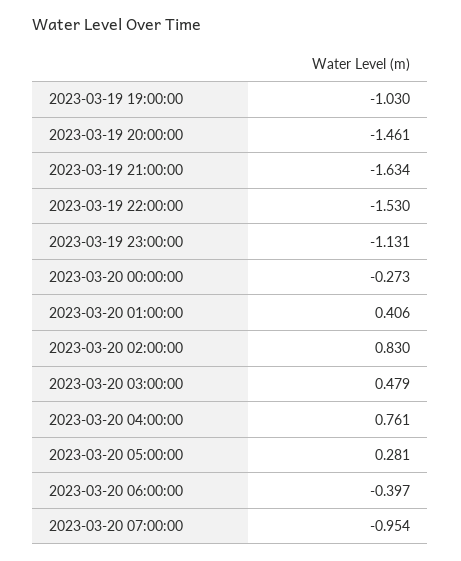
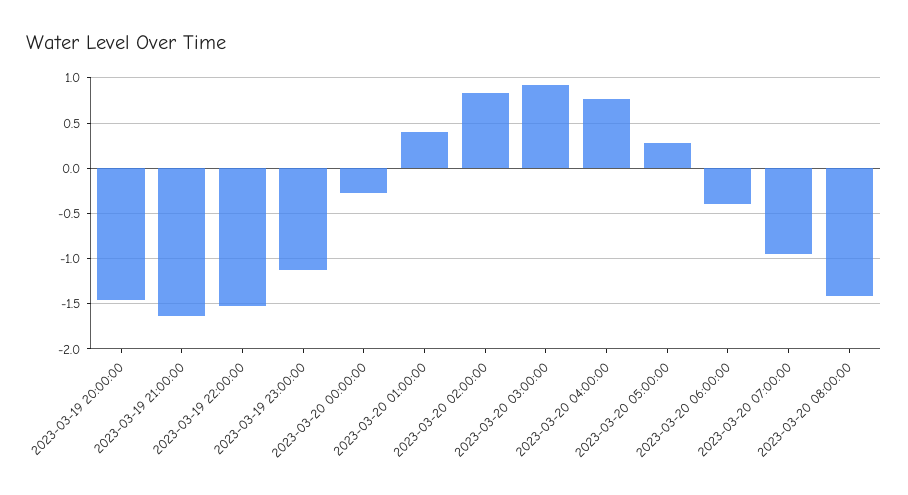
2023-03-19 19:00:00: -1.03 -> none
2023-03-20 03:00:00: 0.479 -> 0.9
2023-03-20 08:00:00: none -> -1.4

